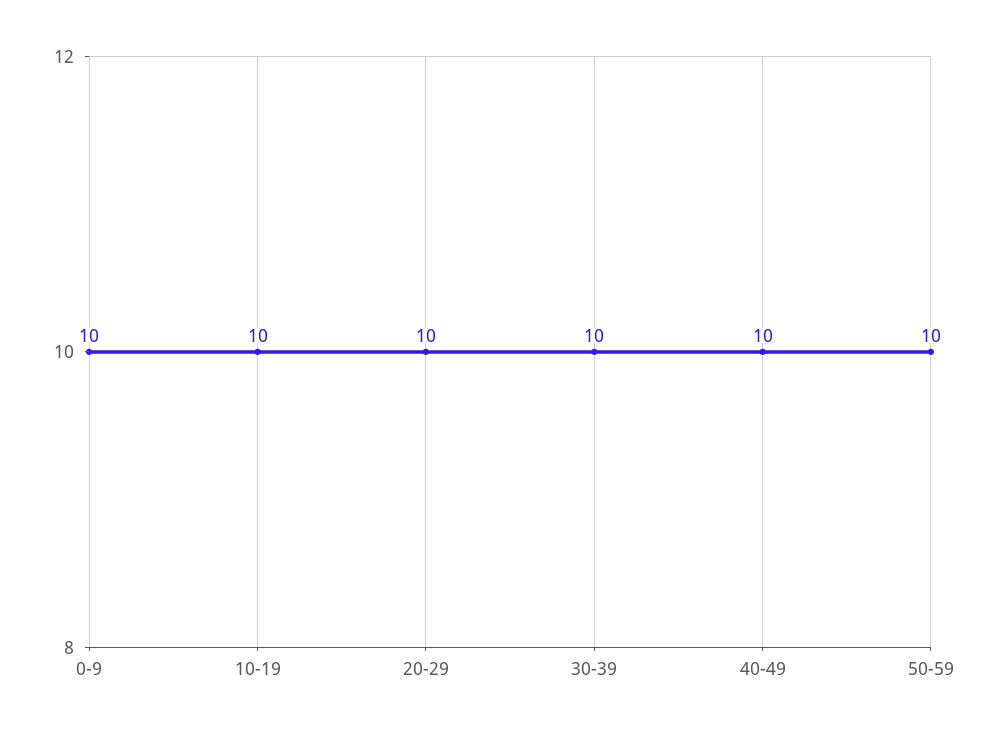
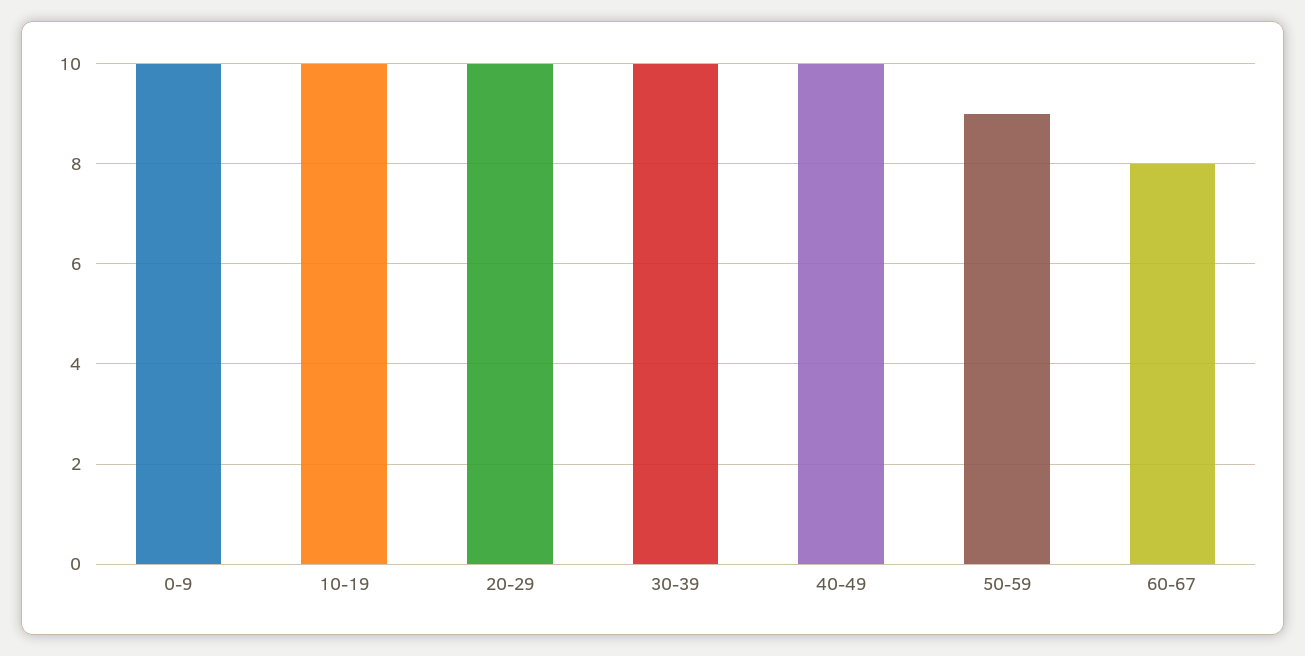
50-59: 10 -> 9
60-67: none -> 8

